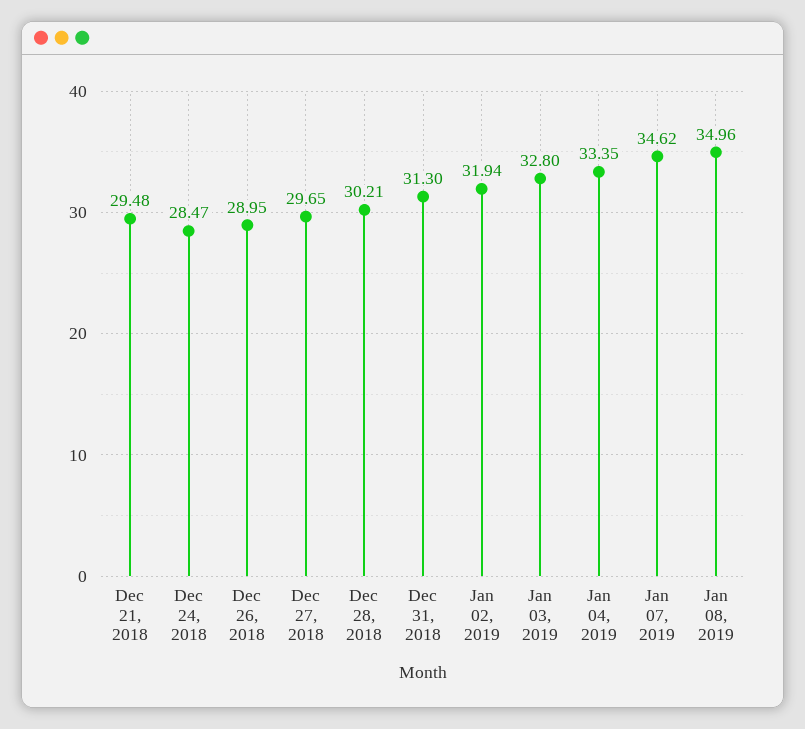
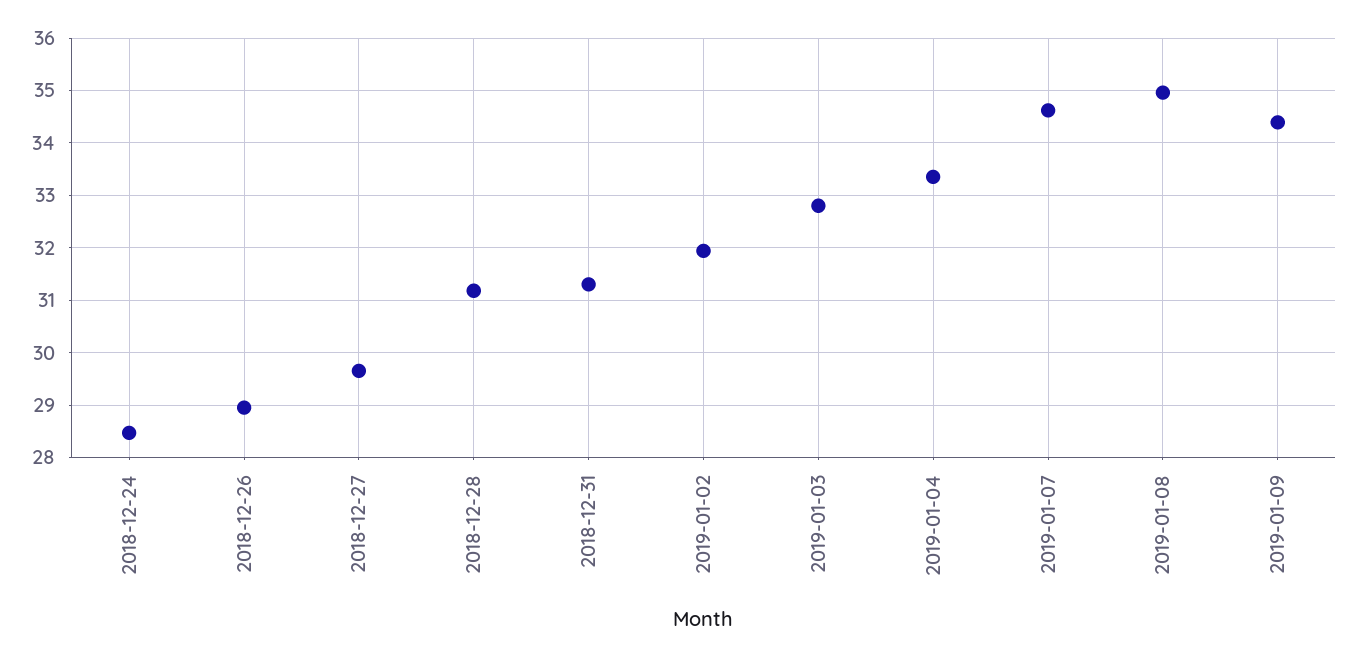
Dec 21, 2018: 29.48 -> none
Dec 28, 2018: 30.21 -> 31.2
2019-01-09: none -> 34.4

